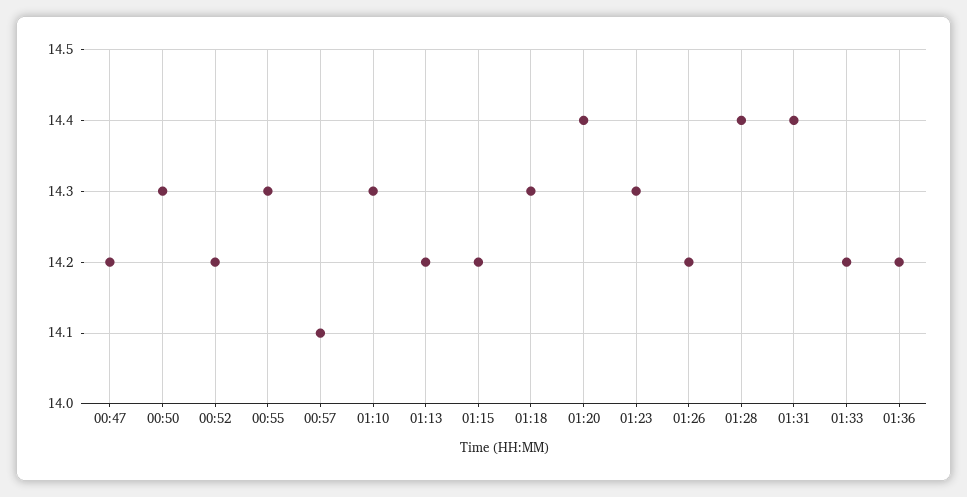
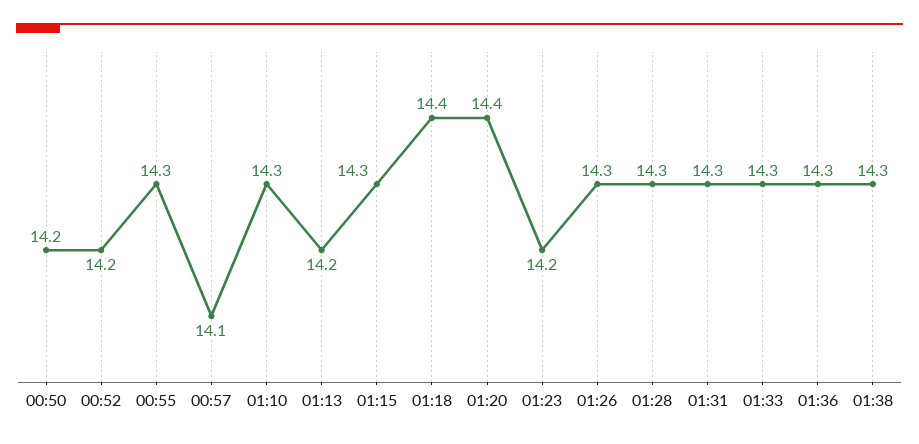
00:47: 14.2 -> none
00:50: 14.3 -> 14.2
01:15: 14.2 -> 14.3
01:18: 14.3 -> 14.4
01:23: 14.3 -> 14.2
01:26: 14.2 -> 14.3
01:28: 14.4 -> 14.3
01:31: 14.4 -> 14.3
01:33: 14.2 -> 14.3
01:36: 14.2 -> 14.3
01:38: none -> 14.3

